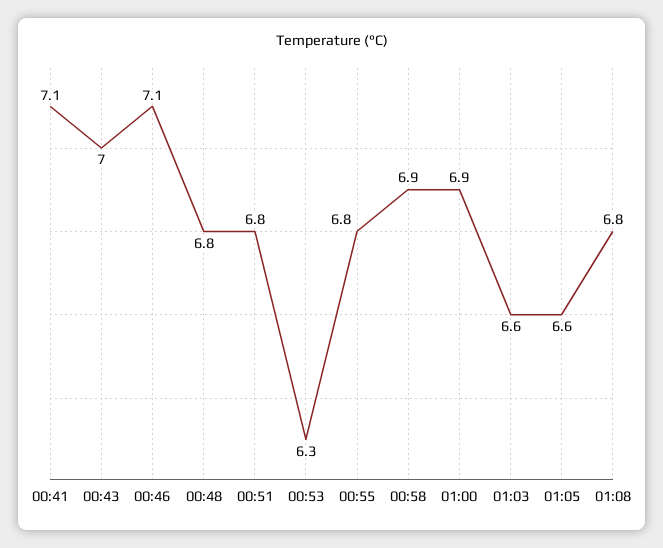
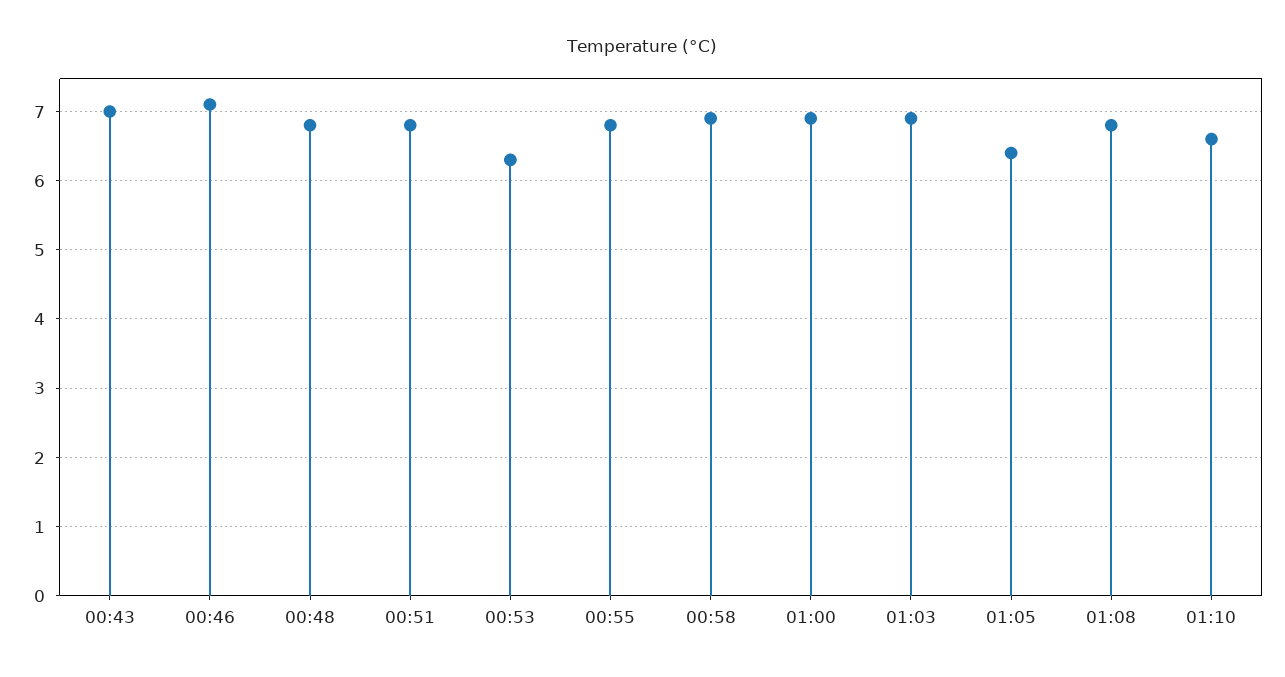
00:41: 7.1 -> none
01:03: 6.6 -> 6.9
01:05: 6.6 -> 6.4
01:10: none -> 6.6

